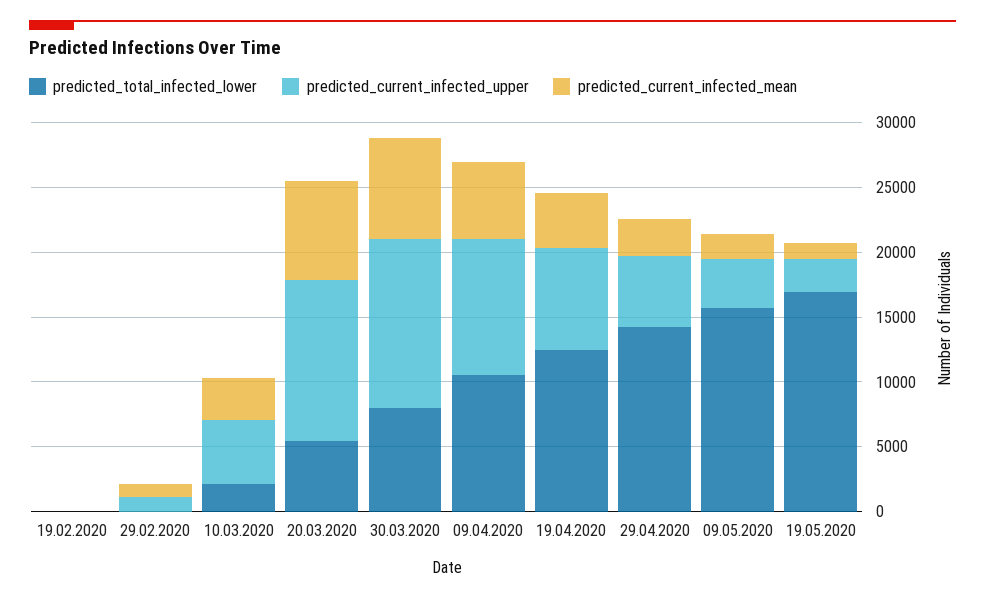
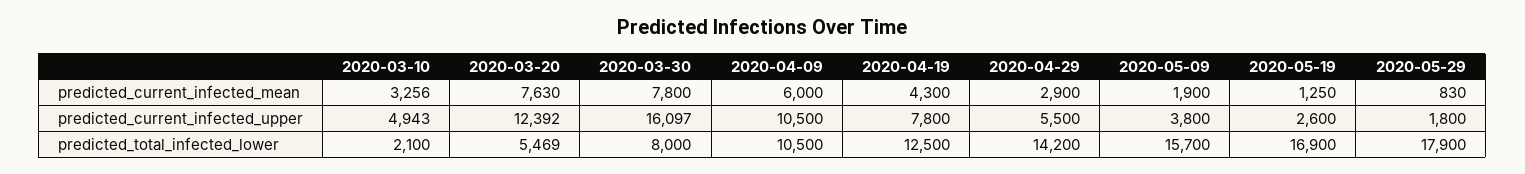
predicted_total_infected_lower, 19.02.2020: 0 -> none
predicted_current_infected_upper, 19.02.2020: 0 -> none
predicted_current_infected_mean, 19.02.2020: 0 -> none
predicted_total_infected_lower, 29.02.2020: 0 -> none
predicted_current_infected_upper, 29.02.2020: 1000 -> none
predicted_current_infected_mean, 29.02.2020: 1000 -> none
predicted_current_infected_upper, 30.03.2020: 13000 -> 16097
predicted_current_infected_mean, 2020-05-29: none -> 830
predicted_current_infected_upper, 2020-05-29: none -> 1800
predicted_total_infected_lower, 2020-05-29: none -> 17900

